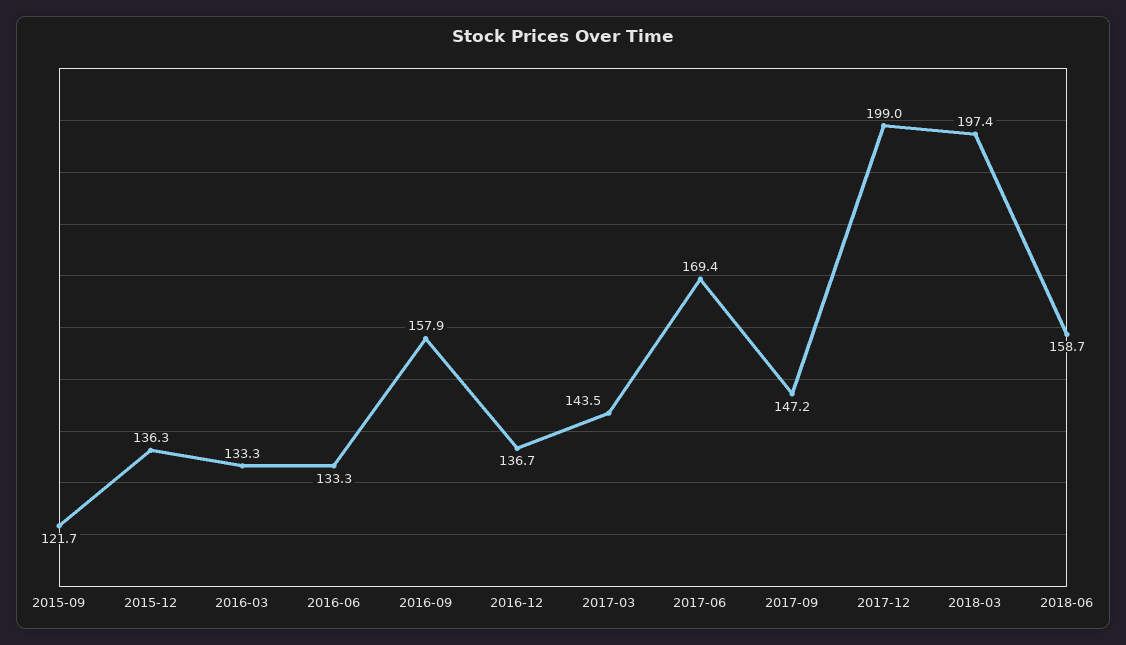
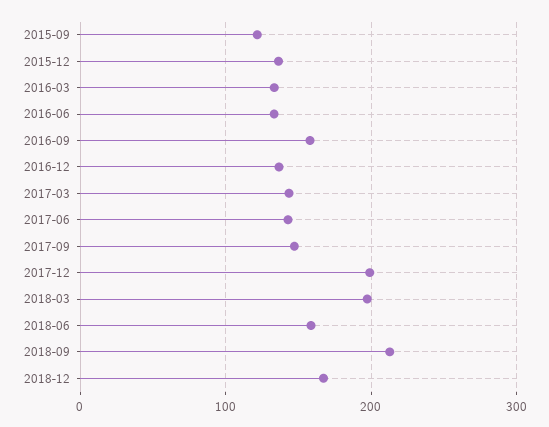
2017-06: 169.4 -> 140
2018-09: none -> 210
2018-12: none -> 170

